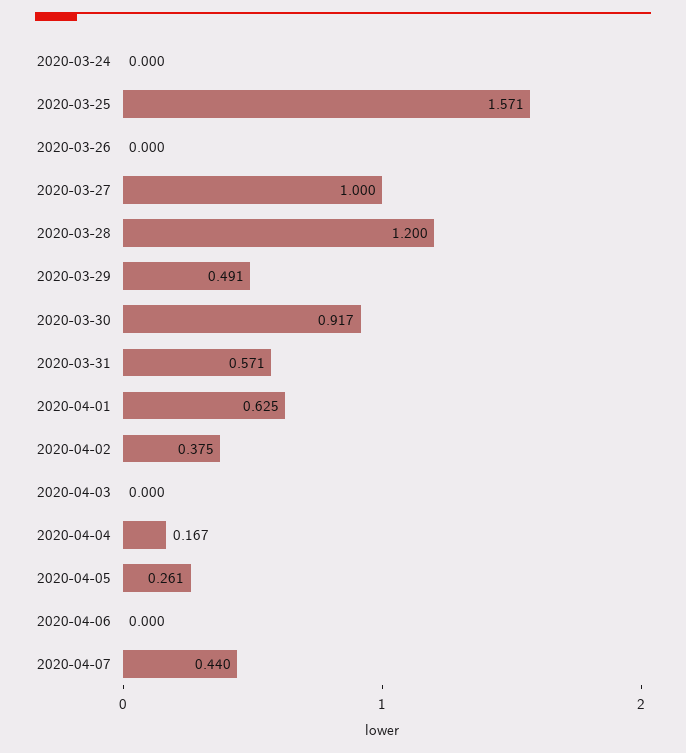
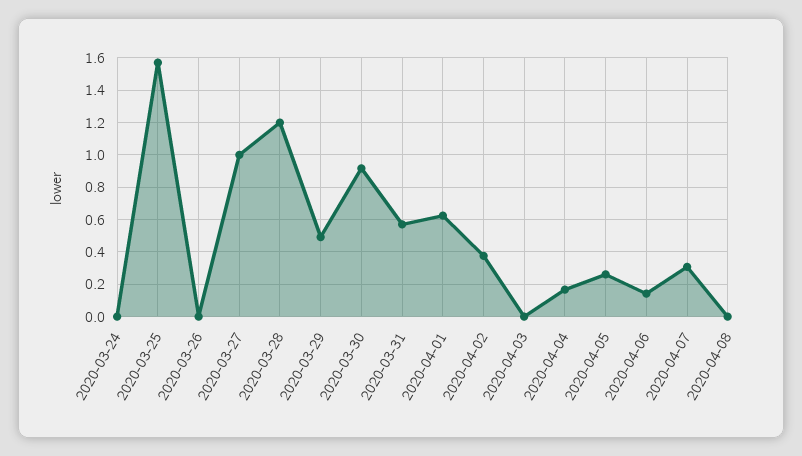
2020-04-06: 0 -> 0.15
2020-04-07: 0.44 -> 0.3
2020-04-08: none -> 0

